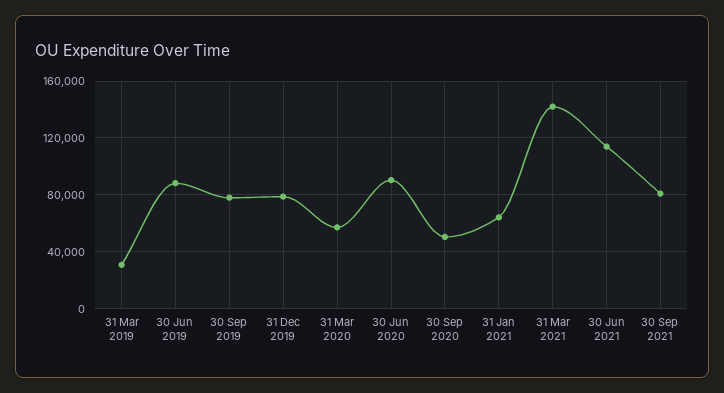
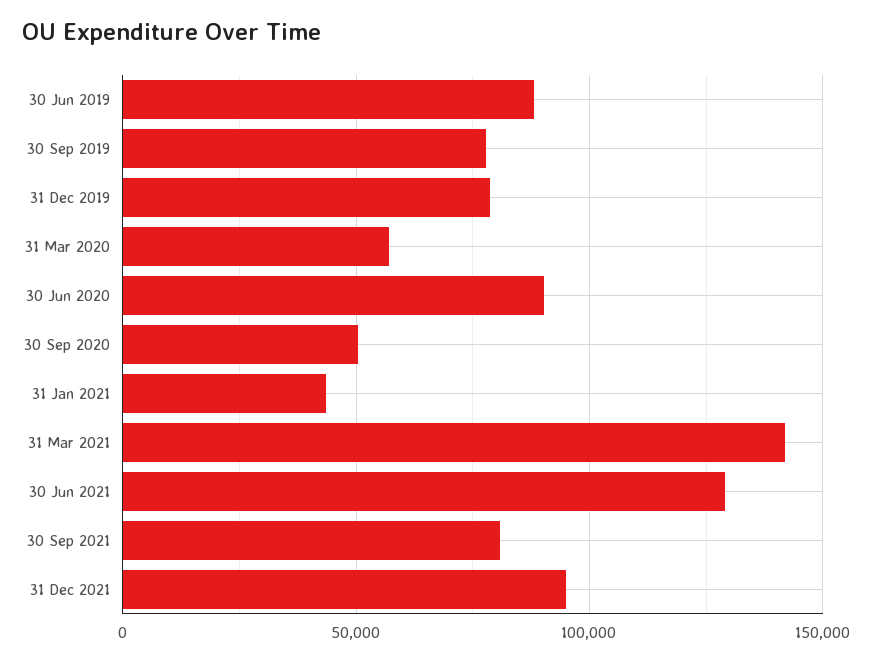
31 Mar 2019: 30000 -> none
31 Jan 2021: 65000 -> 45000
30 Jun 2021: 115000 -> 130000
31 Dec 2021: none -> 95000

